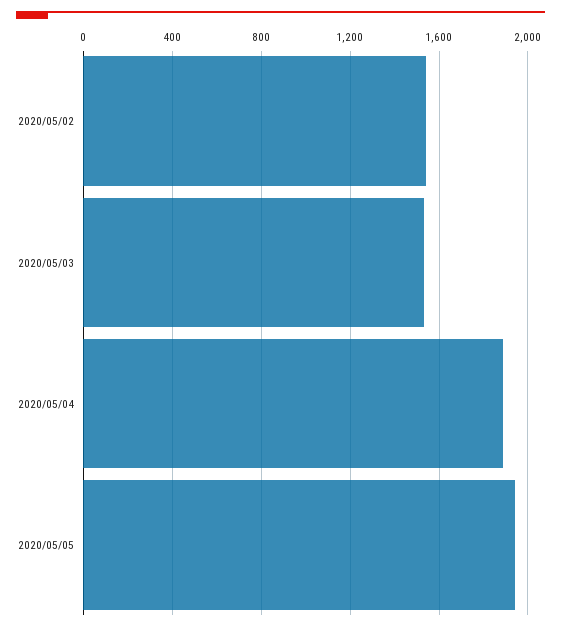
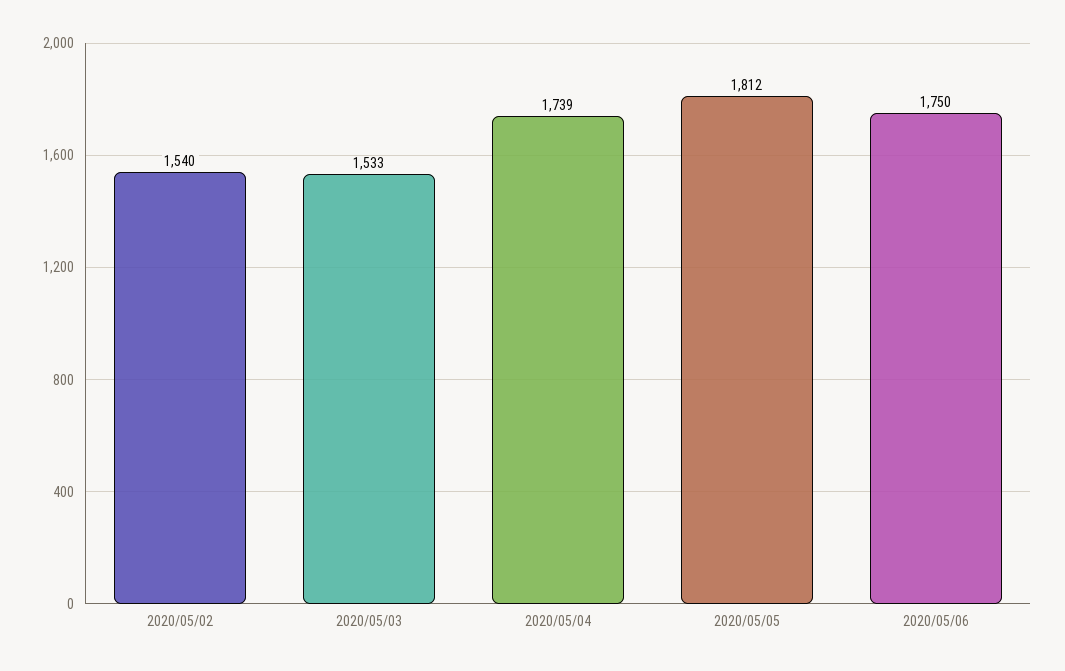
2020/05/04: 1900 -> 1739
2020/05/05: 1950 -> 1812
2020/05/06: none -> 1750

